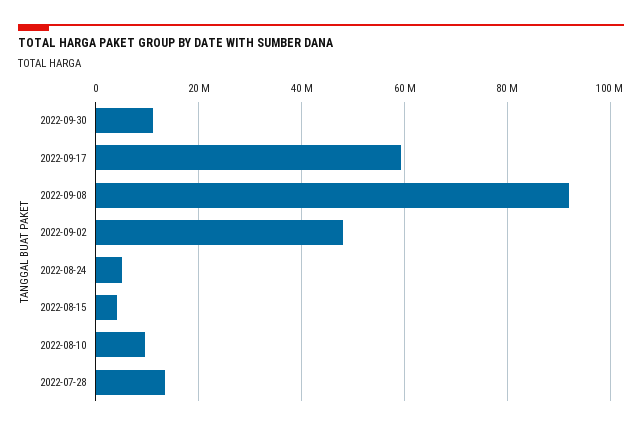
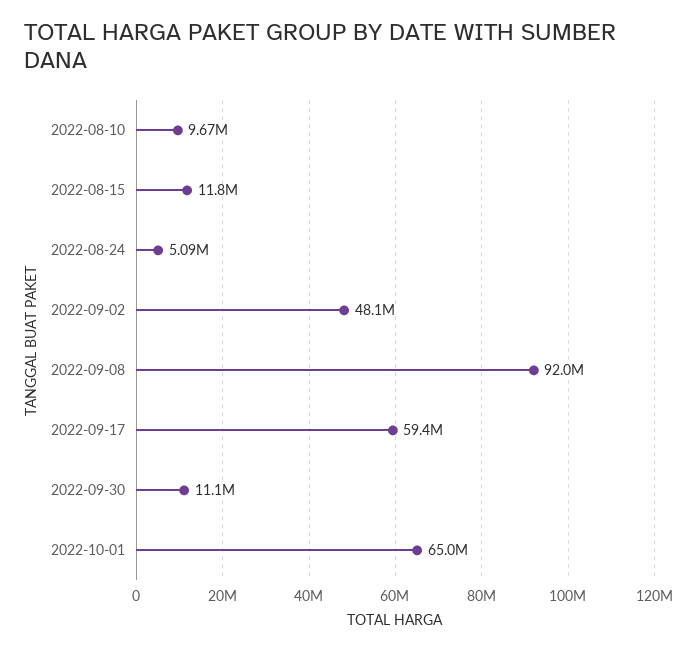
2022-08-15: 4000000 -> 11800000
2022-07-28: 14000000 -> none
2022-10-01: none -> 65000000

